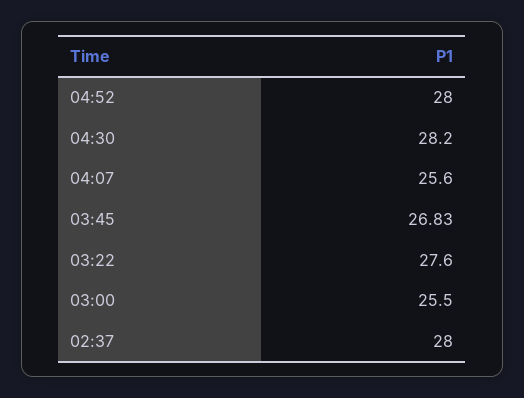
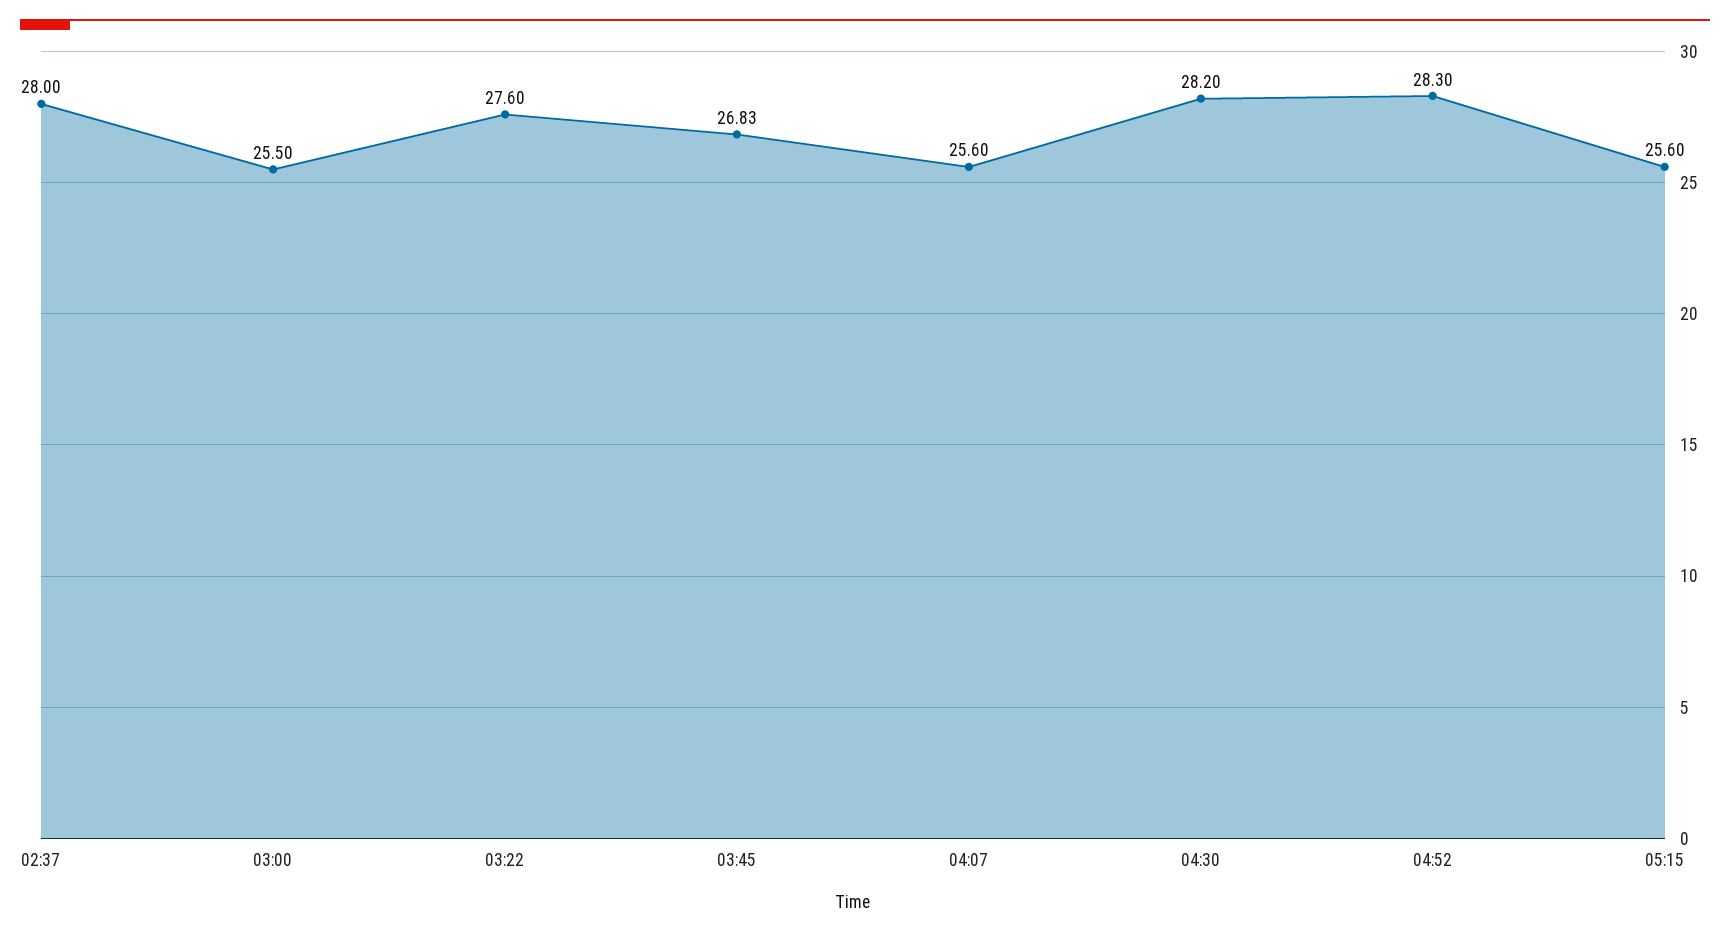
04:52: 28 -> 28.3
05:15: none -> 25.6

